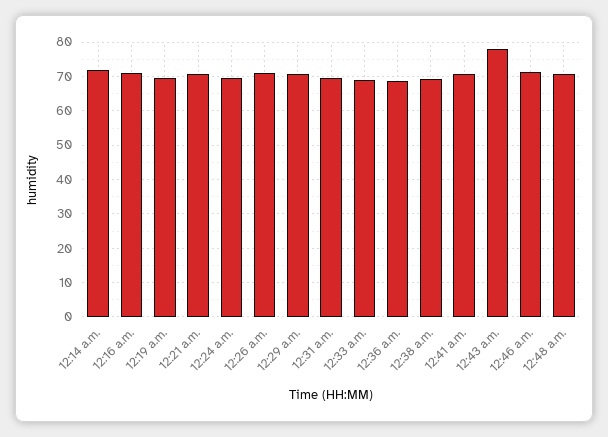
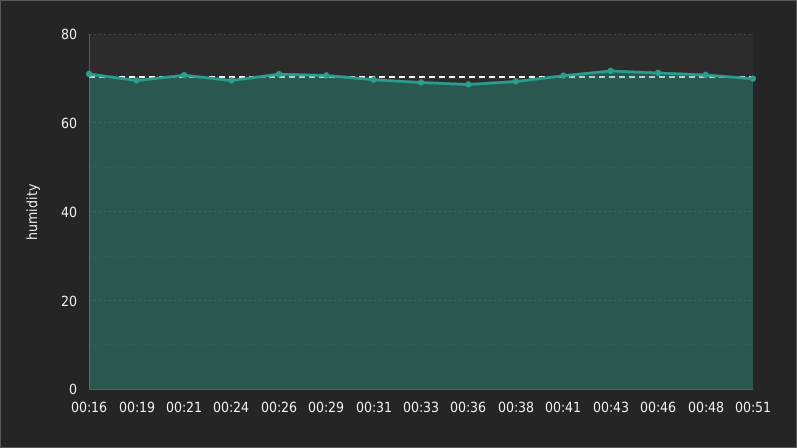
12:14 a.m.: 72 -> none
12:43 a.m.: 78 -> 72
00:51: none -> 70

